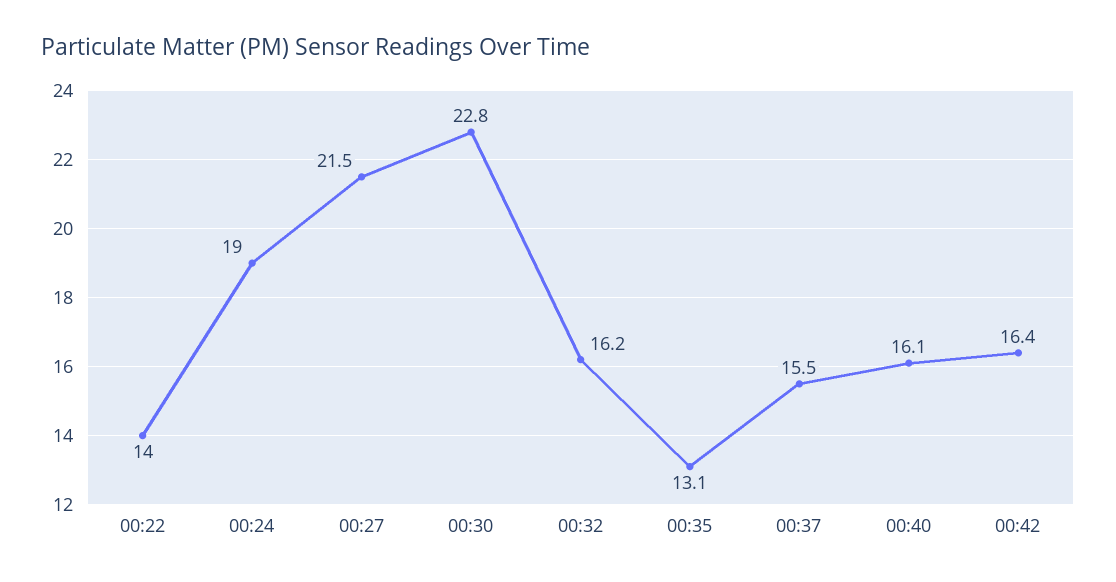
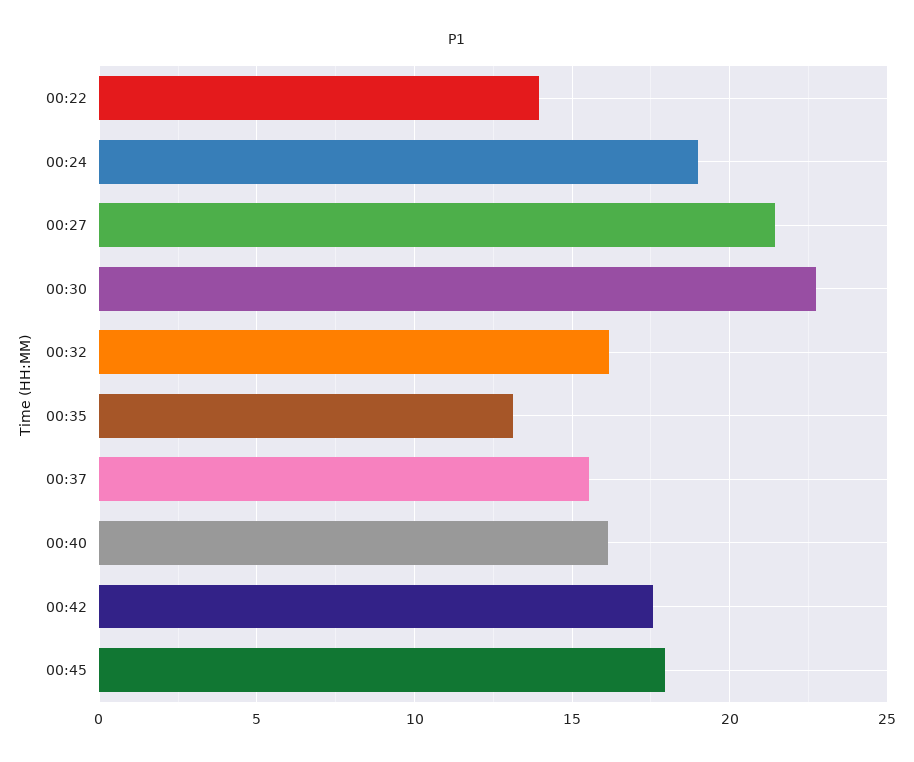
00:42: 16.4 -> 17.5
00:45: none -> 18

